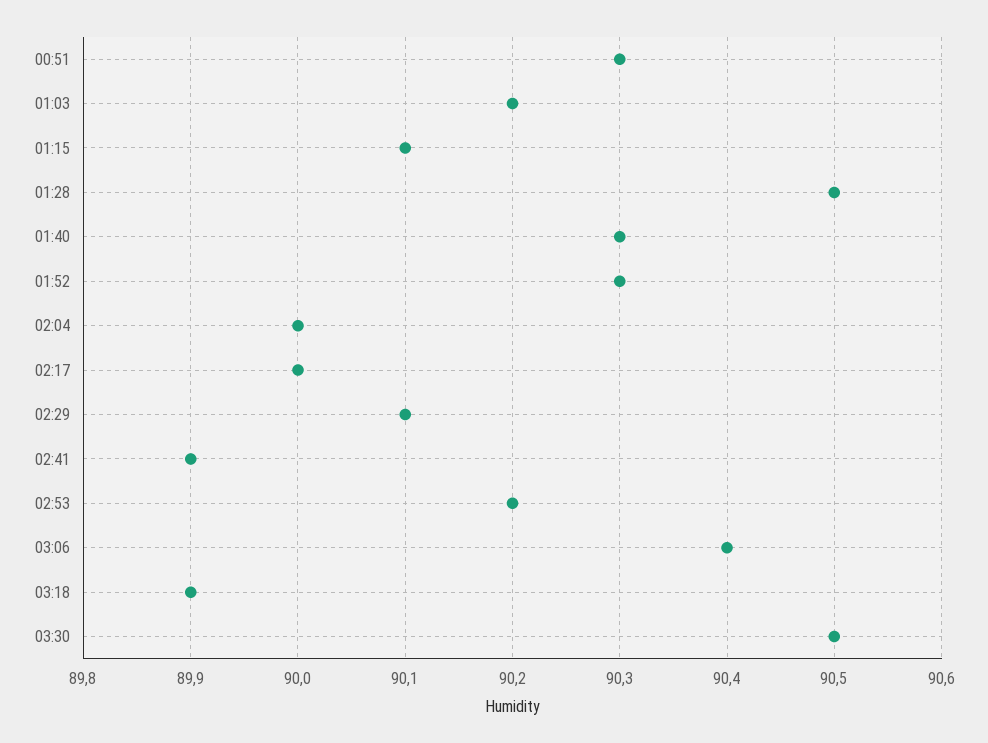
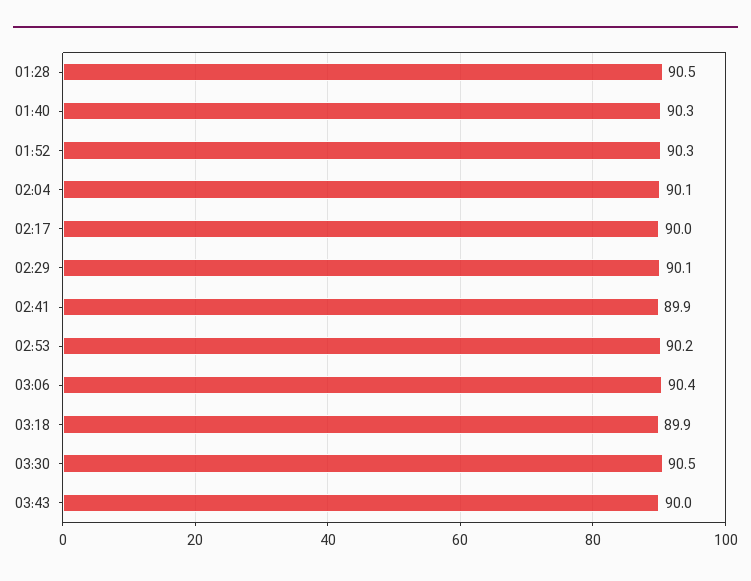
00:51: 90.3 -> none
01:03: 90.2 -> none
01:15: 90.1 -> none
02:04: 90 -> 90.1
03:43: none -> 90

